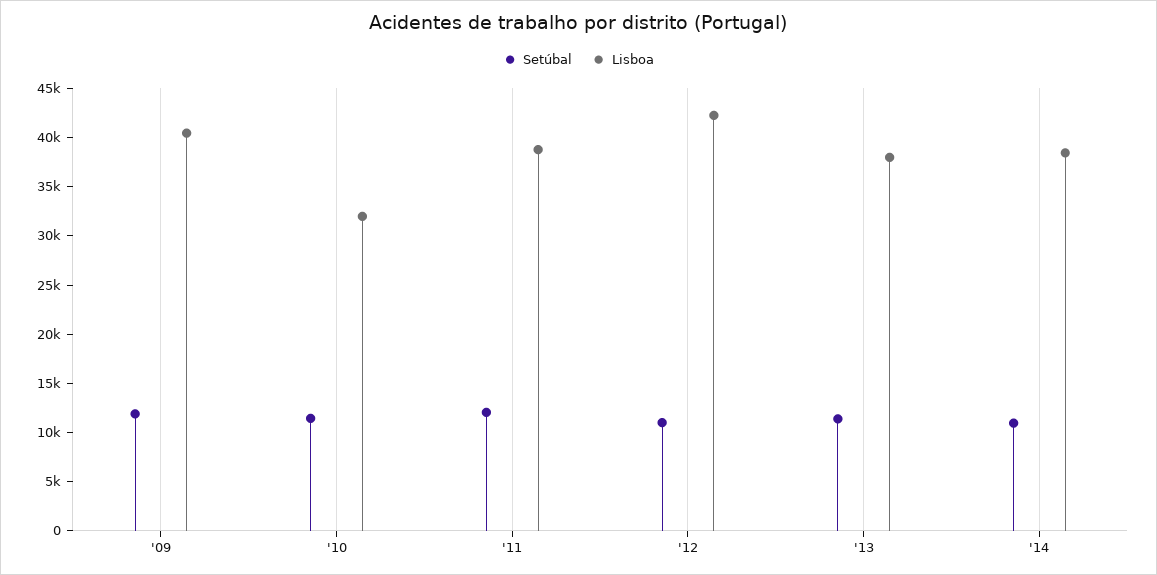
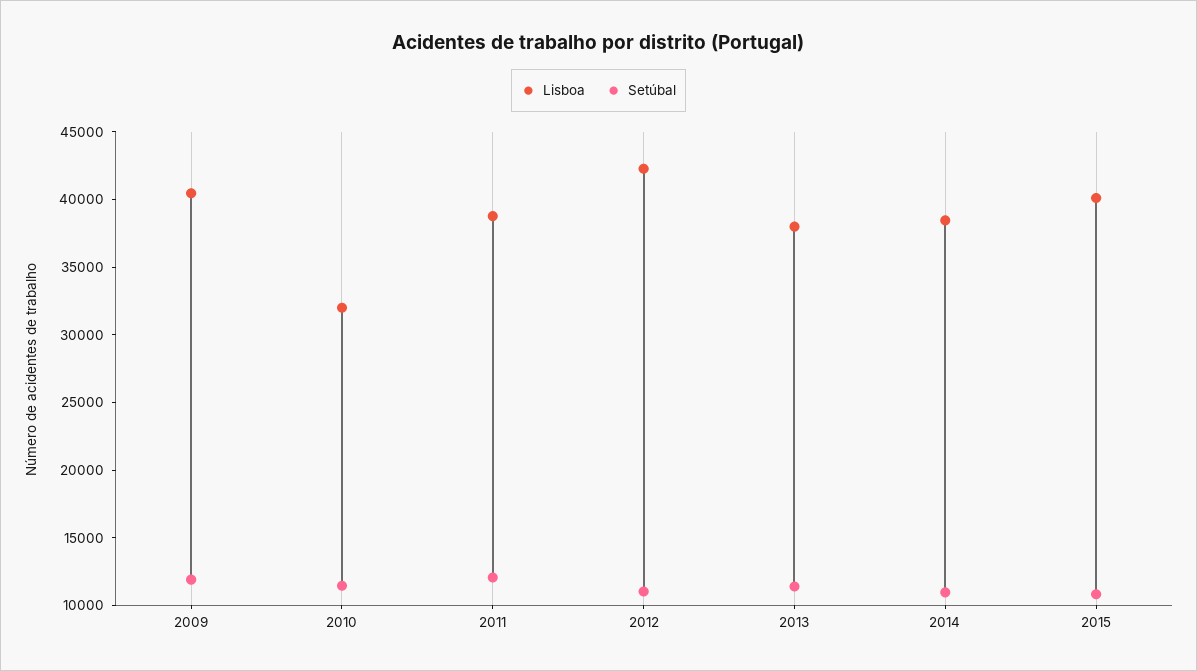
Lisboa, 2015: none -> 40000
Setúbal, 2015: none -> 11000

